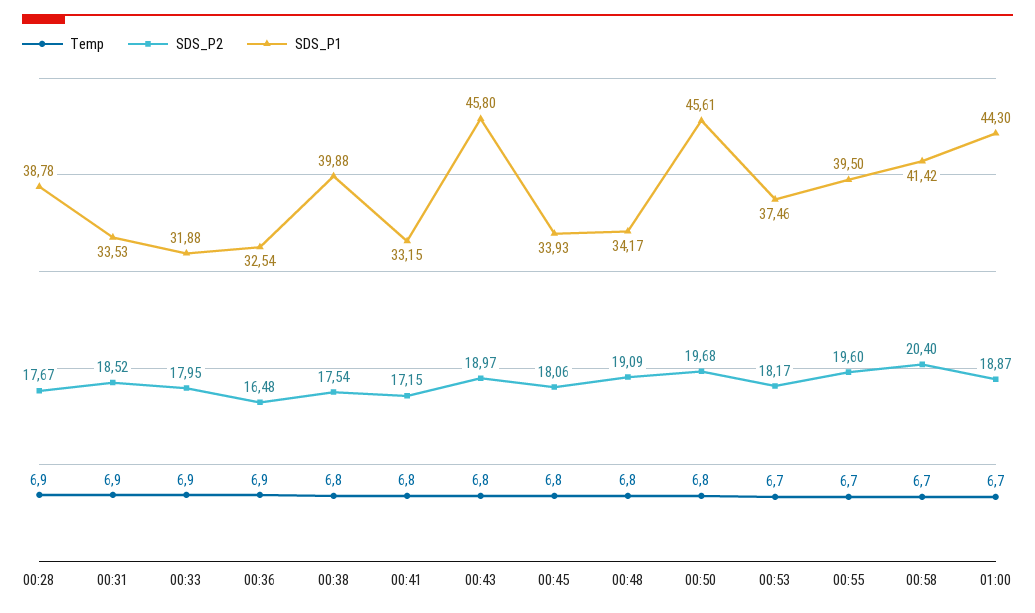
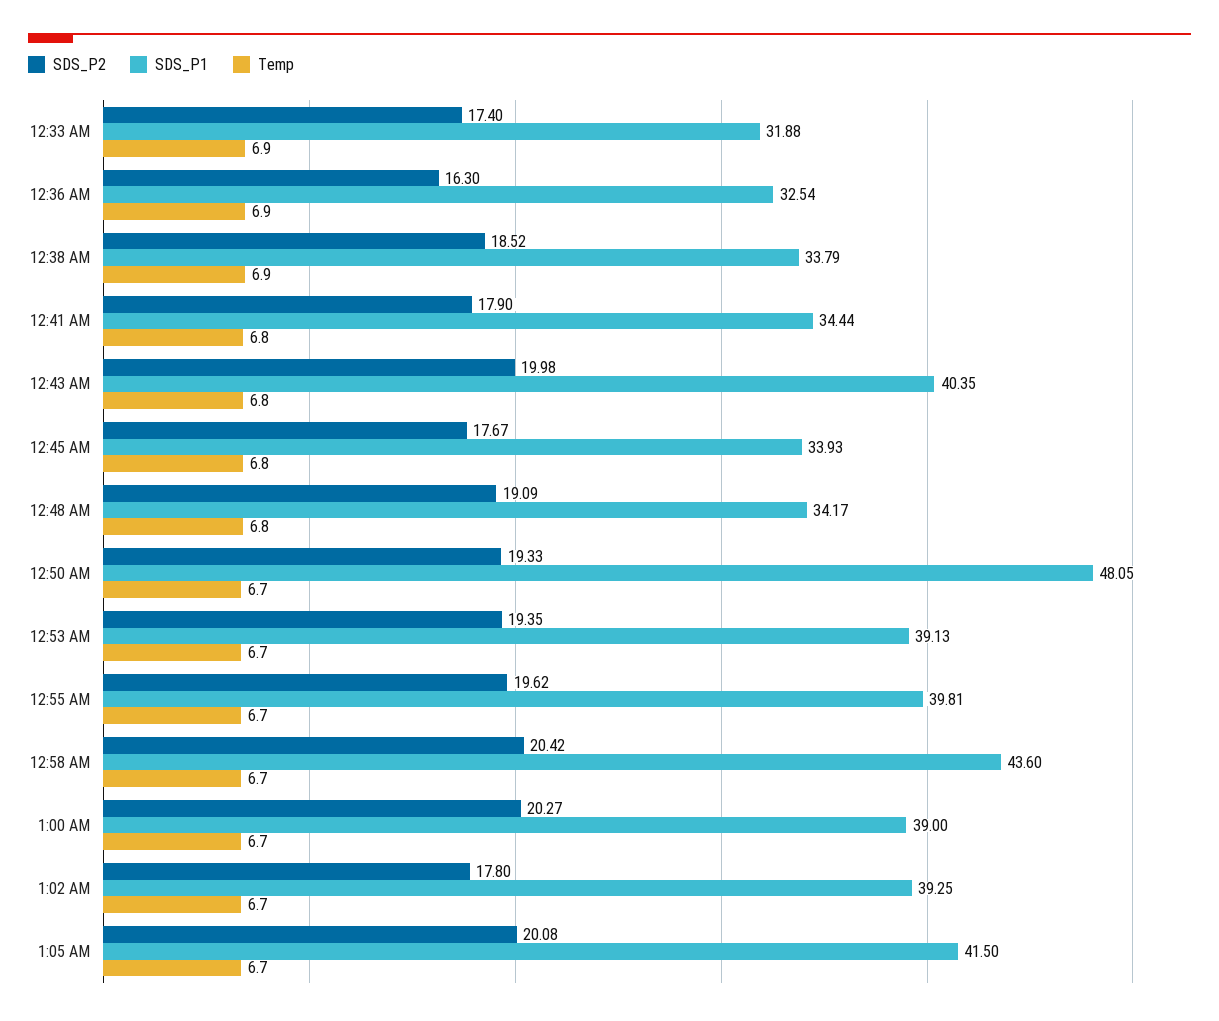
Temp, 00:28: 6.9 -> none
SDS_P2, 00:28: 17.67 -> none
SDS_P1, 00:28: 38.78 -> none
Temp, 00:31: 6.9 -> none
SDS_P2, 00:31: 18.52 -> none
SDS_P1, 00:31: 33.53 -> none
SDS_P2, 00:33: 17.95 -> 17.4
SDS_P2, 00:36: 16.48 -> 16.3
Temp, 00:38: 6.8 -> 6.9
SDS_P2, 00:38: 17.54 -> 18.52
SDS_P1, 00:38: 39.88 -> 33.79
SDS_P2, 00:41: 17.15 -> 17.9
SDS_P1, 00:41: 33.15 -> 34.44
SDS_P2, 00:43: 18.97 -> 19.98
SDS_P1, 00:43: 45.8 -> 40.35
SDS_P2, 00:45: 18.06 -> 17.67
Temp, 00:50: 6.8 -> 6.7
SDS_P2, 00:50: 19.68 -> 19.33
SDS_P1, 00:50: 45.61 -> 48.05
SDS_P2, 00:53: 18.17 -> 19.35
SDS_P1, 00:53: 37.46 -> 39.13
SDS_P2, 00:55: 19.6 -> 19.62
SDS_P1, 00:55: 39.5 -> 39.81
SDS_P2, 00:58: 20.4 -> 20.42
SDS_P1, 00:58: 41.42 -> 43.6
SDS_P2, 01:00: 18.87 -> 20.27
SDS_P1, 01:00: 44.3 -> 39
SDS_P2, 1:02 AM: none -> 17.8
SDS_P1, 1:02 AM: none -> 39.25
Temp, 1:02 AM: none -> 6.7
SDS_P2, 1:05 AM: none -> 20.08
SDS_P1, 1:05 AM: none -> 41.5
Temp, 1:05 AM: none -> 6.7

